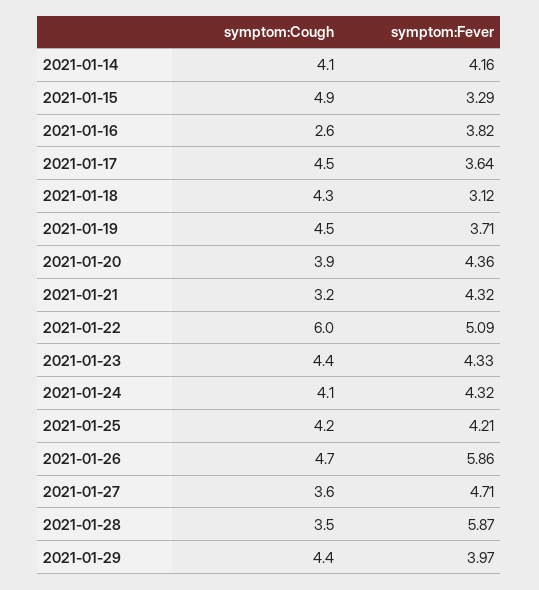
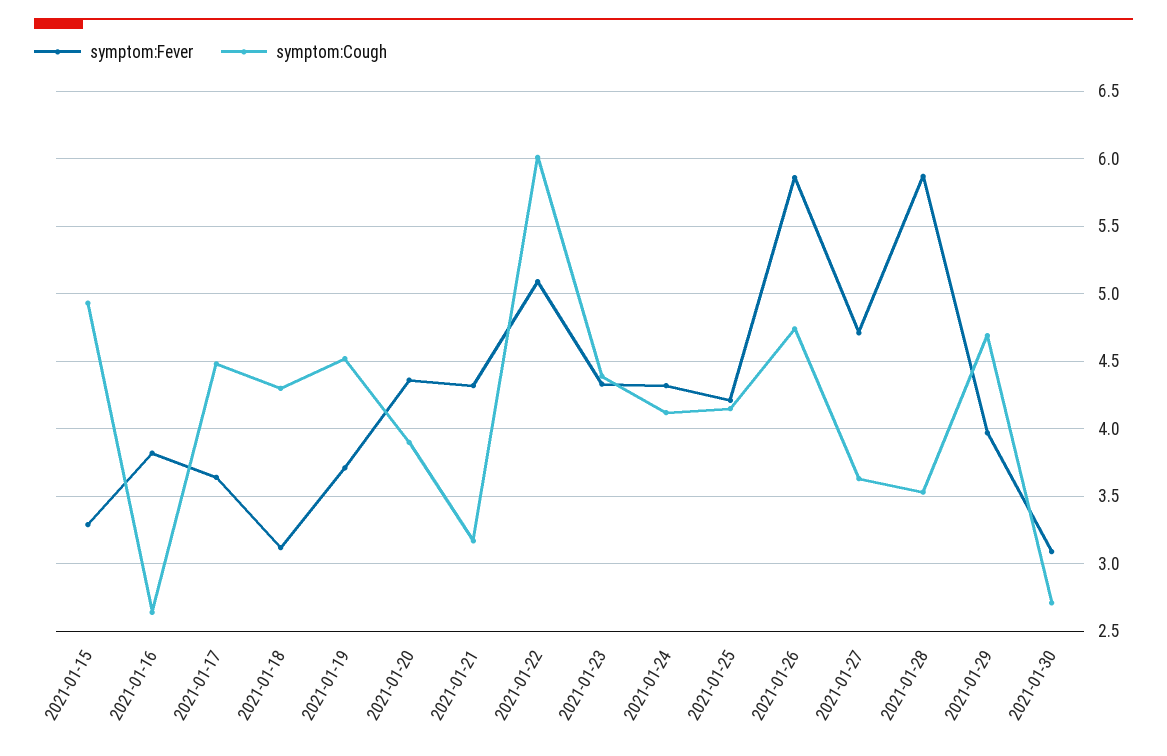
symptom:Cough, 2021-01-14: 4.1 -> none
symptom:Fever, 2021-01-14: 4.16 -> none
symptom:Cough, 2021-01-29: 4.4 -> 4.7
symptom:Fever, 2021-01-30: none -> 3.1
symptom:Cough, 2021-01-30: none -> 2.7

